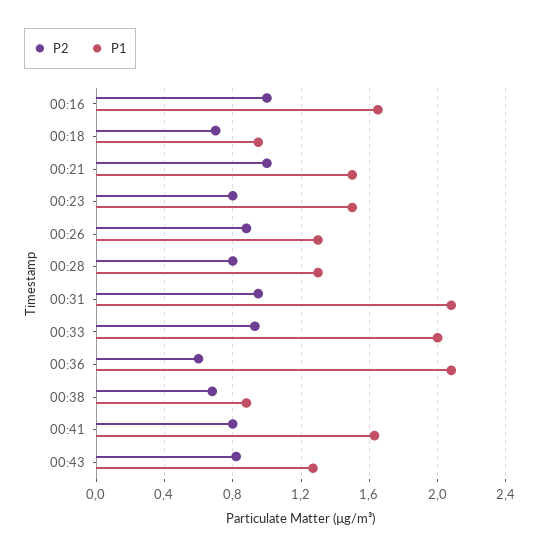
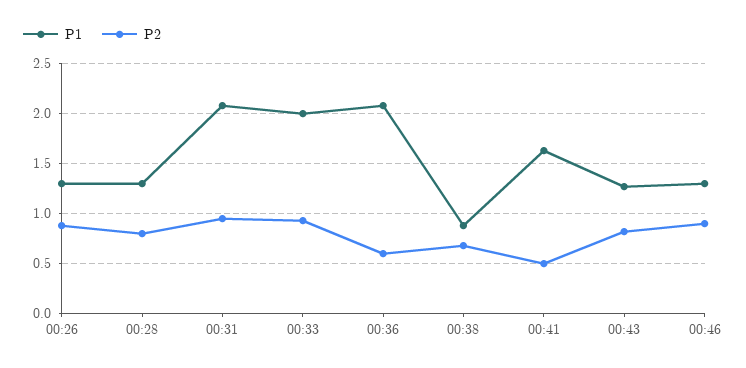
P2, 00:16: 1 -> none
P1, 00:16: 1.65 -> none
P2, 00:18: 0.7 -> none
P1, 00:18: 0.95 -> none
P2, 00:21: 1 -> none
P1, 00:21: 1.5 -> none
P2, 00:23: 0.8 -> none
P1, 00:23: 1.5 -> none
P2, 00:41: 0.8 -> 0.5
P1, 00:46: none -> 1.3
P2, 00:46: none -> 0.9

